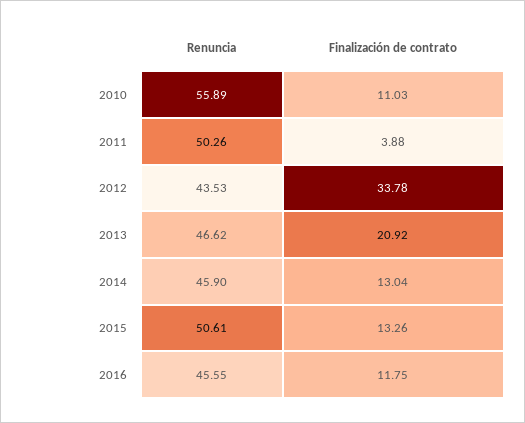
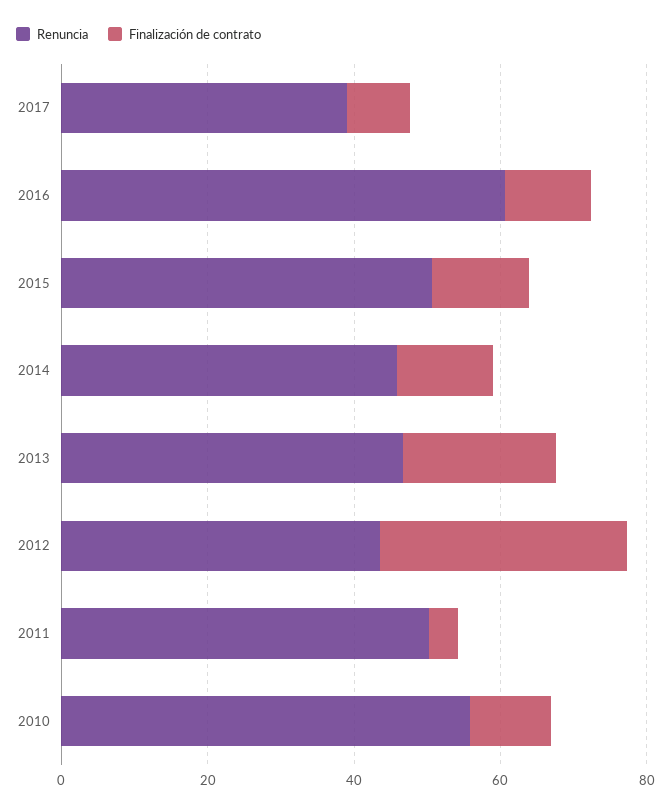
Renuncia, 2016: 45.55 -> 60
Renuncia, 2017: none -> 40
Finalización de contrato, 2017: none -> 10

